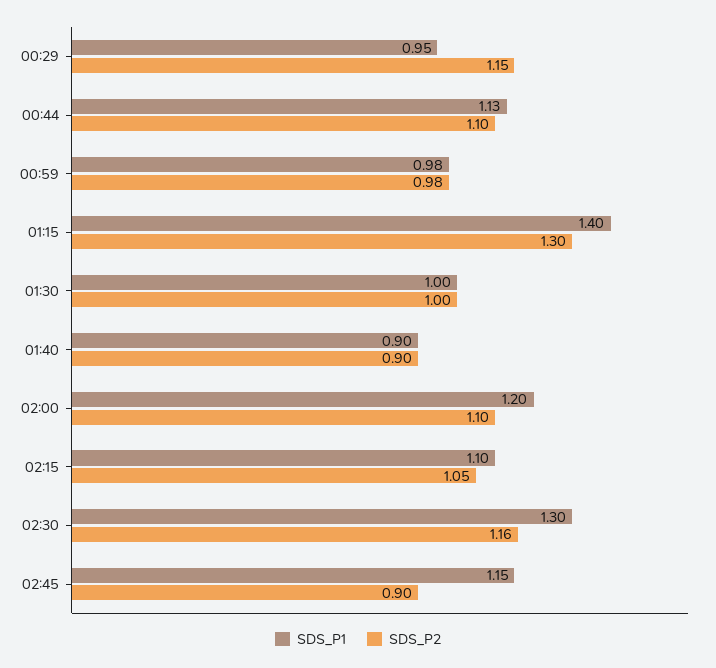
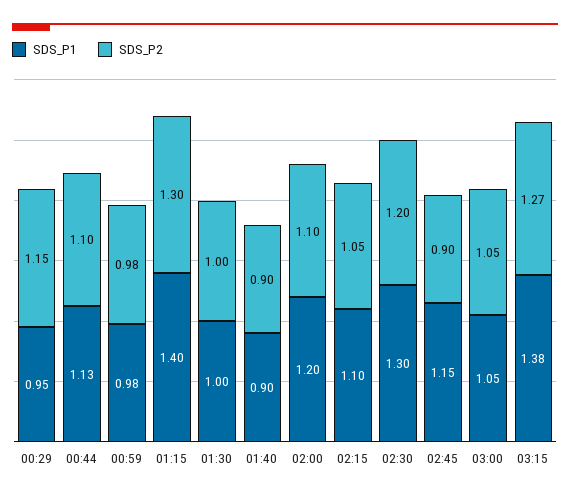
SDS_P2, 02:30: 1.16 -> 1.2
SDS_P1, 03:00: none -> 1.05
SDS_P2, 03:00: none -> 1.05
SDS_P1, 03:15: none -> 1.38
SDS_P2, 03:15: none -> 1.27

